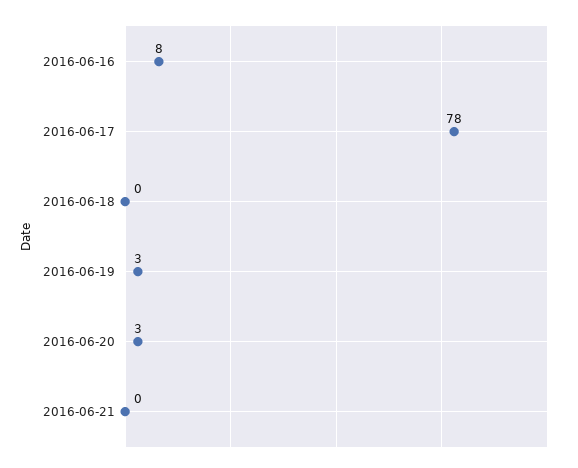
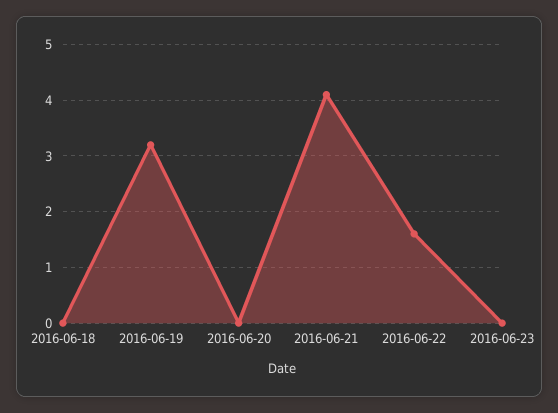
2016-06-16: 8 -> none
2016-06-17: 78 -> none
2016-06-20: 3 -> 0
2016-06-21: 0 -> 4
2016-06-22: none -> 1.5
2016-06-23: none -> 0

